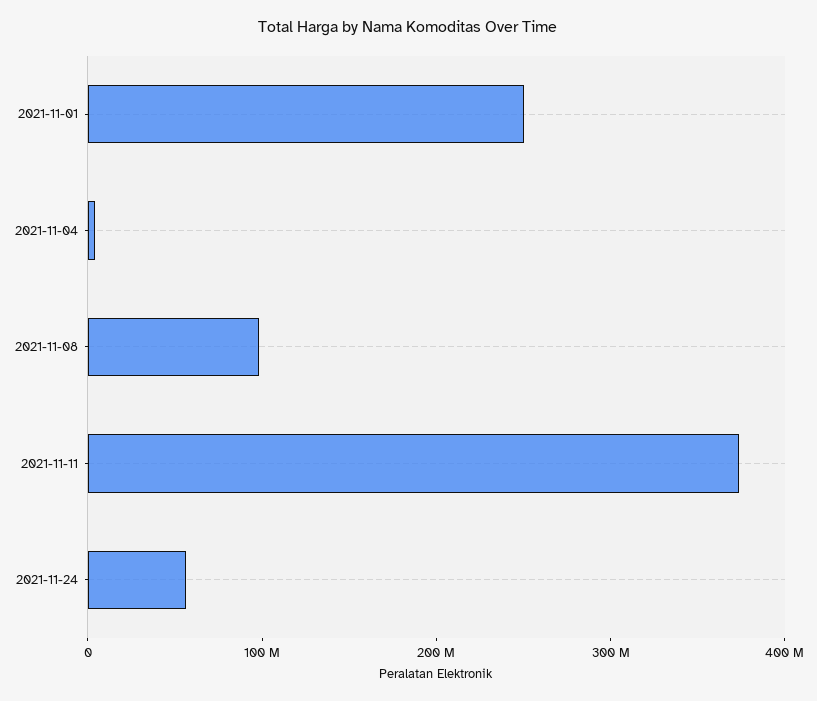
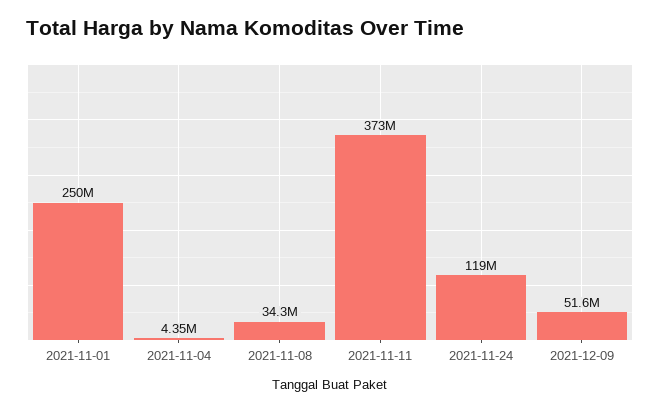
2021-11-08: 100000000 -> 34300000
2021-11-24: 60000000 -> 119000000
2021-12-09: none -> 51600000

